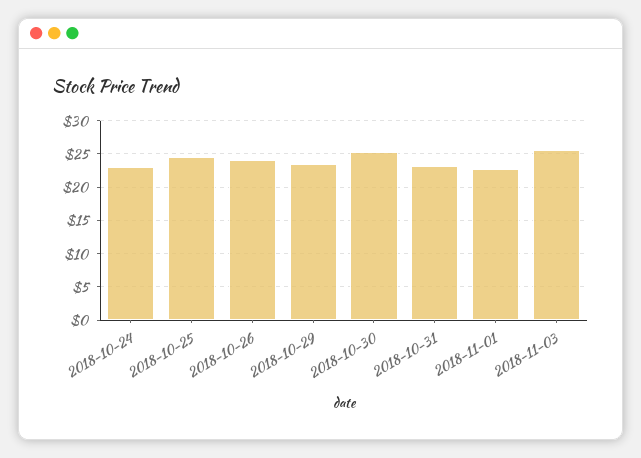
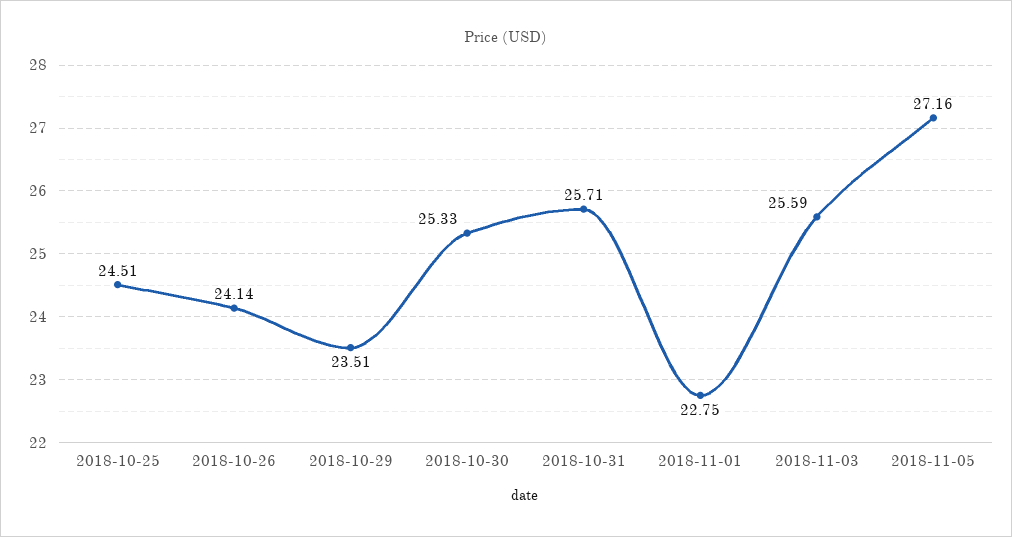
2018-10-24: 23 -> none
2018-10-31: 23 -> 25.71
2018-11-05: none -> 27.16

